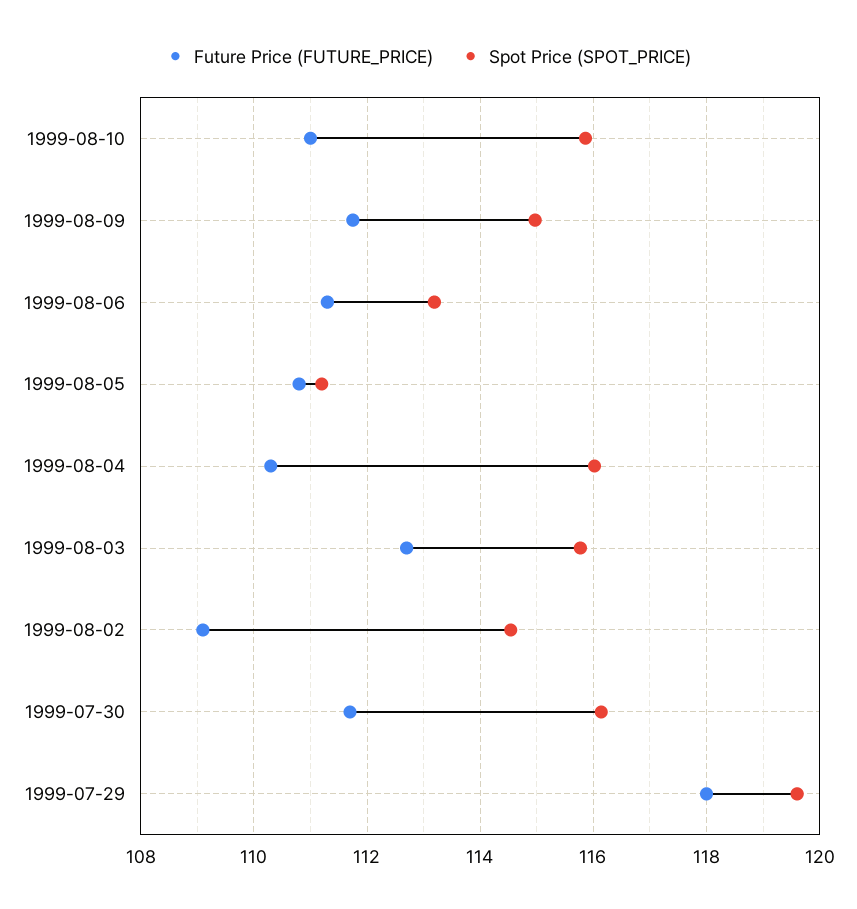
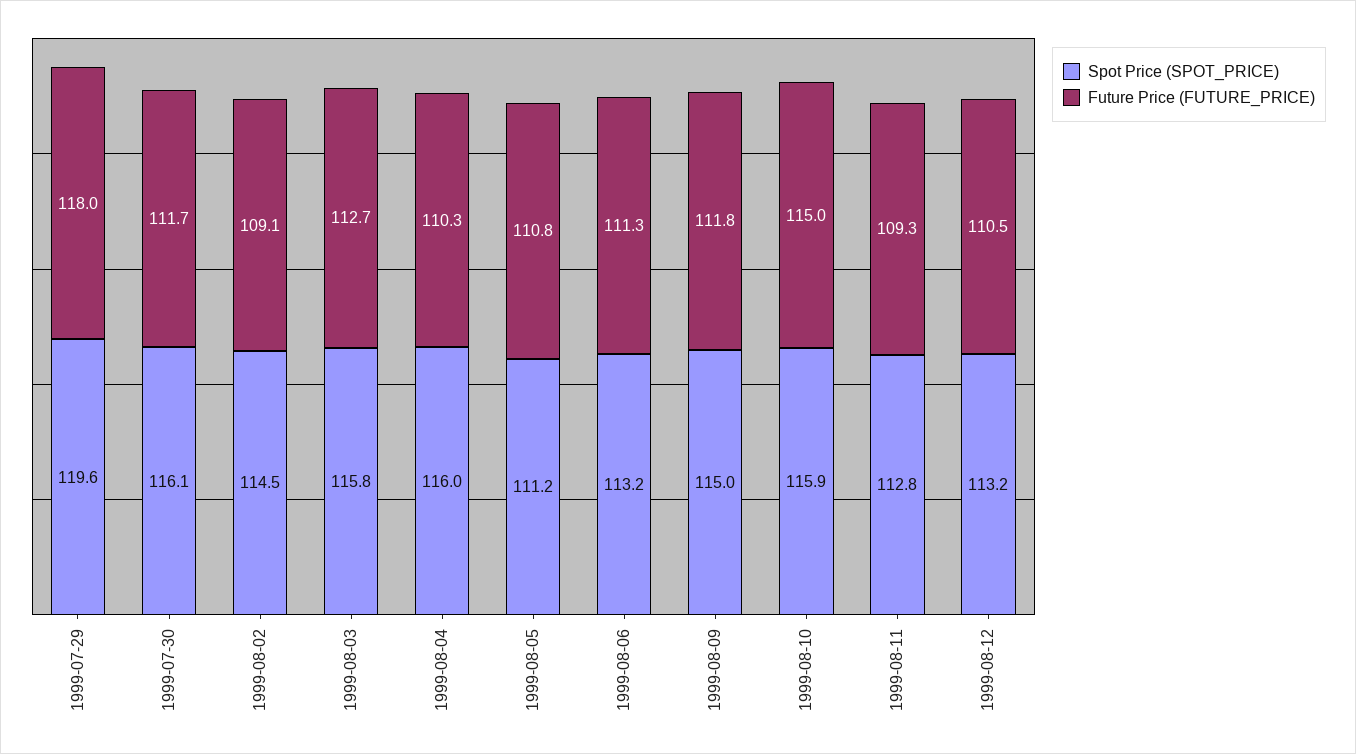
Future Price (FUTURE_PRICE), 1999-08-10: 111 -> 115
Spot Price (SPOT_PRICE), 1999-08-11: none -> 112.8
Future Price (FUTURE_PRICE), 1999-08-11: none -> 109.3
Spot Price (SPOT_PRICE), 1999-08-12: none -> 113.2
Future Price (FUTURE_PRICE), 1999-08-12: none -> 110.5

